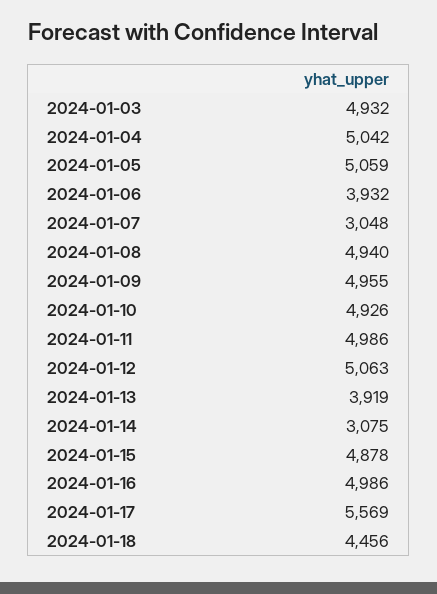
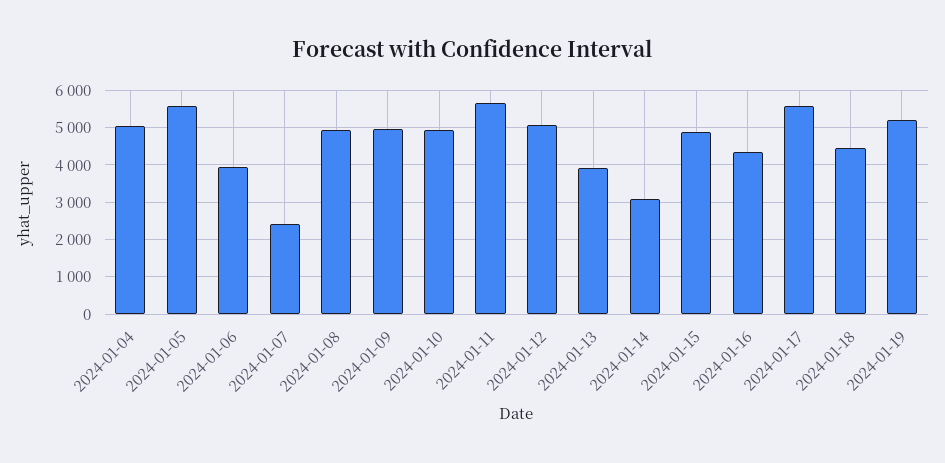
2024-01-03: 4932 -> none
2024-01-05: 5059 -> 5600
2024-01-07: 3048 -> 2400
2024-01-11: 4986 -> 5600
2024-01-16: 4986 -> 4400
2024-01-19: none -> 5200

